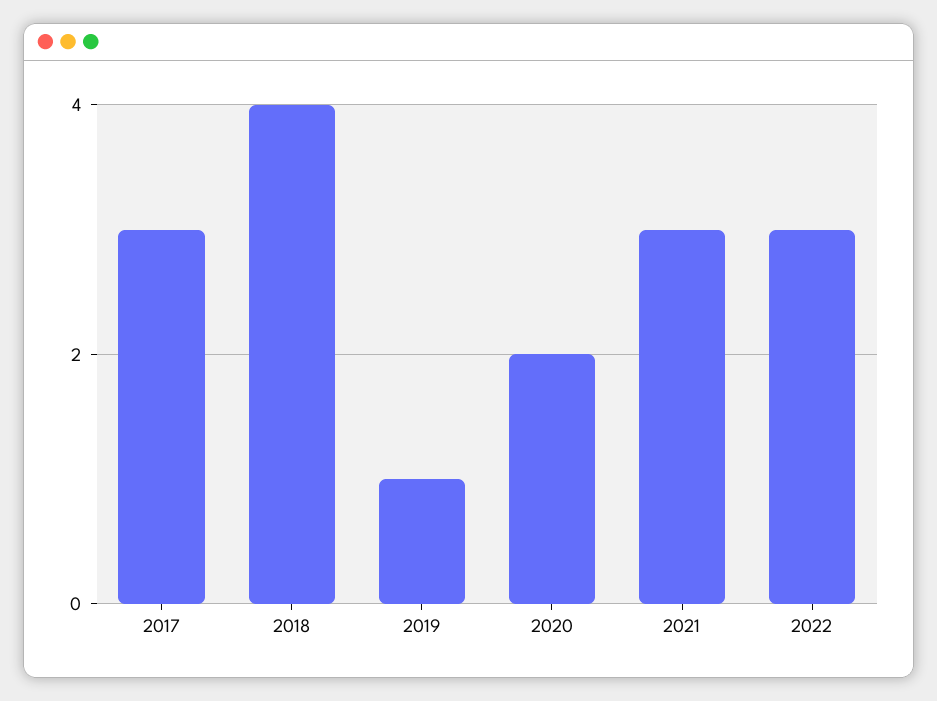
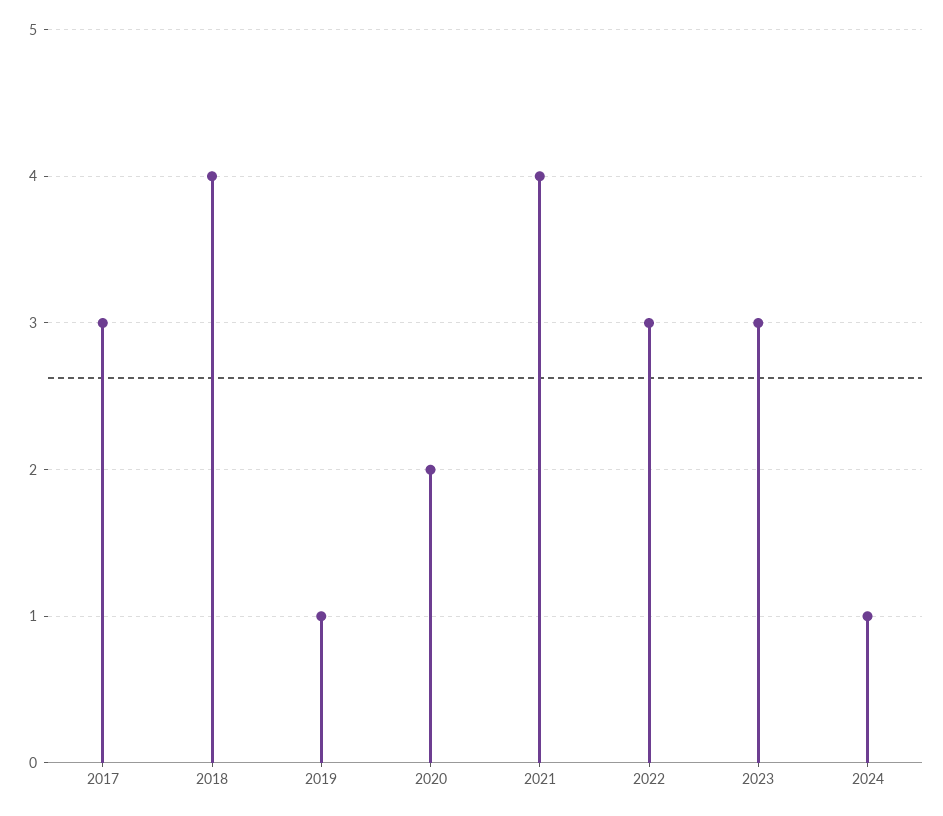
2021: 3 -> 4
2023: none -> 3
2024: none -> 1

